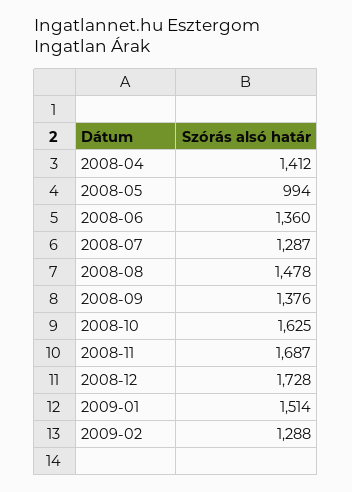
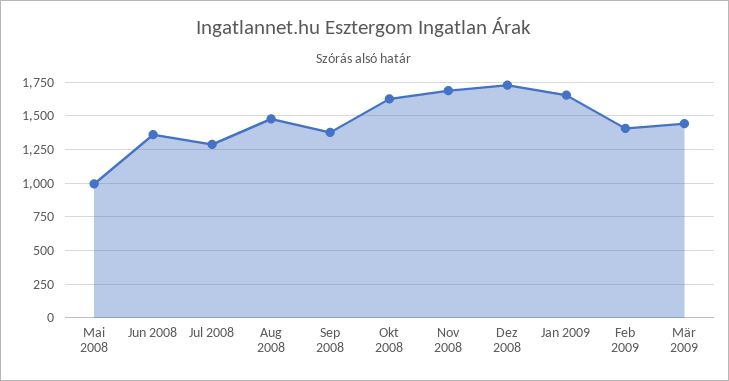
2008-04: 1412 -> none
2009-01: 1514 -> 1650
2009-02: 1288 -> 1400
Mär 2009: none -> 1450

